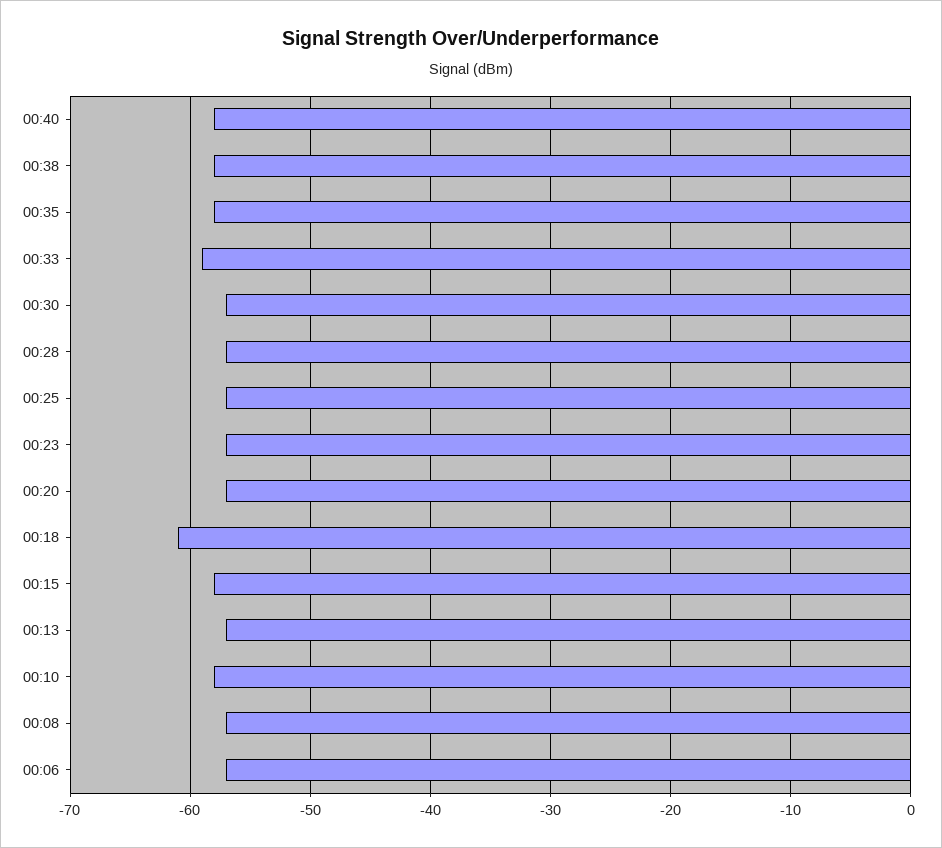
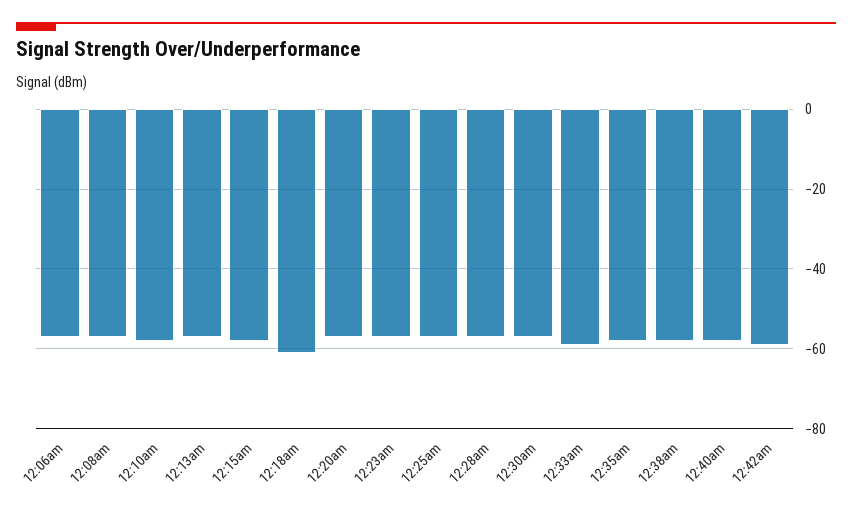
12:42am: none -> -60

